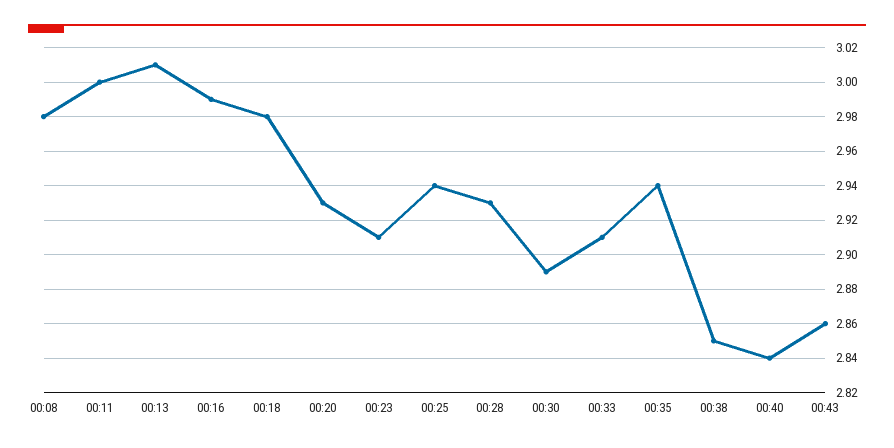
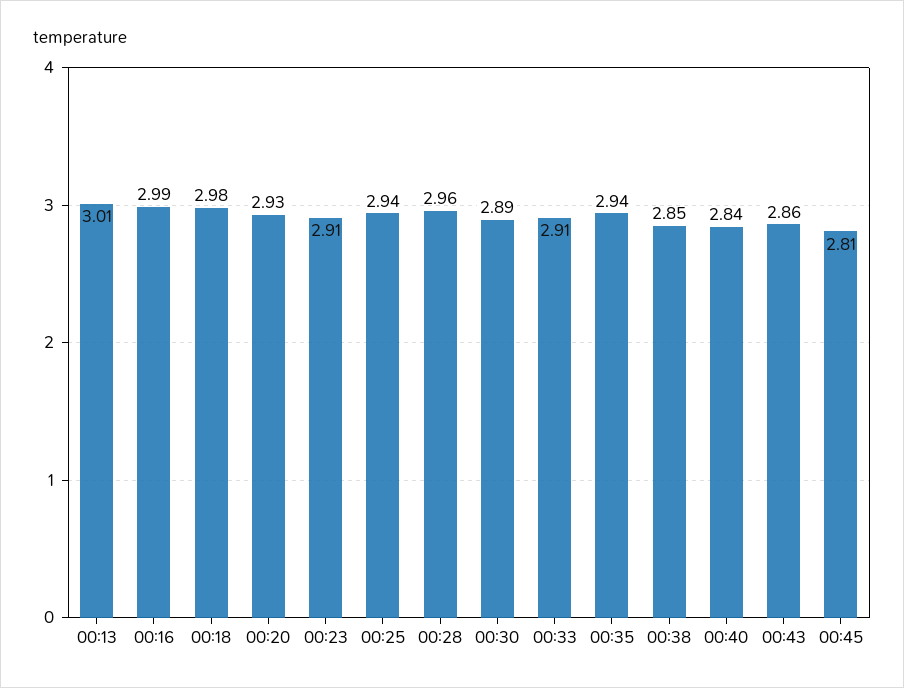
00:08: 2.98 -> none
00:11: 3 -> none
00:28: 2.93 -> 2.96
00:45: none -> 2.81

